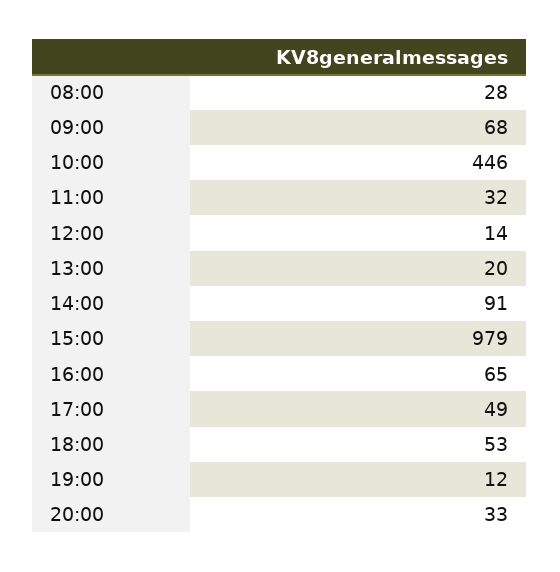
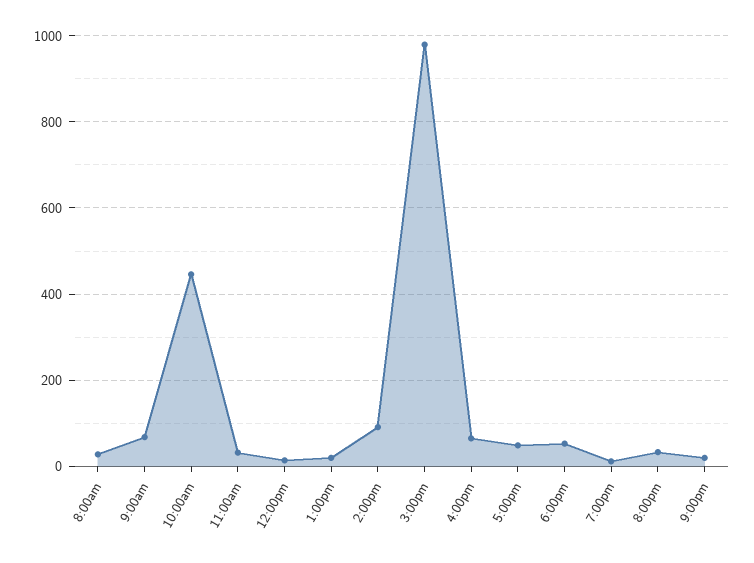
9:00pm: none -> 20

